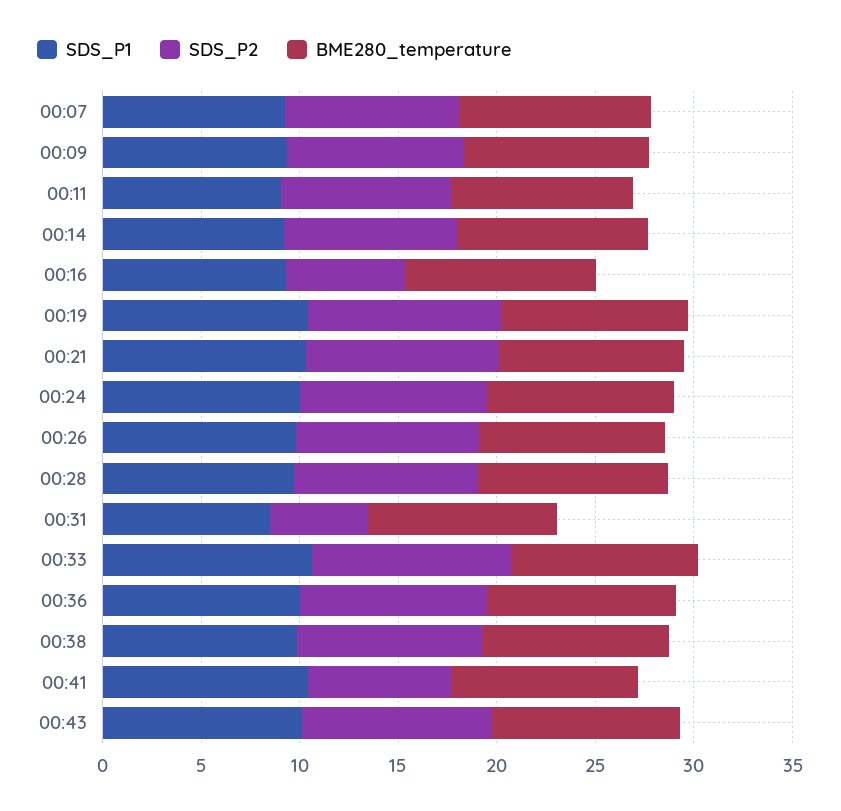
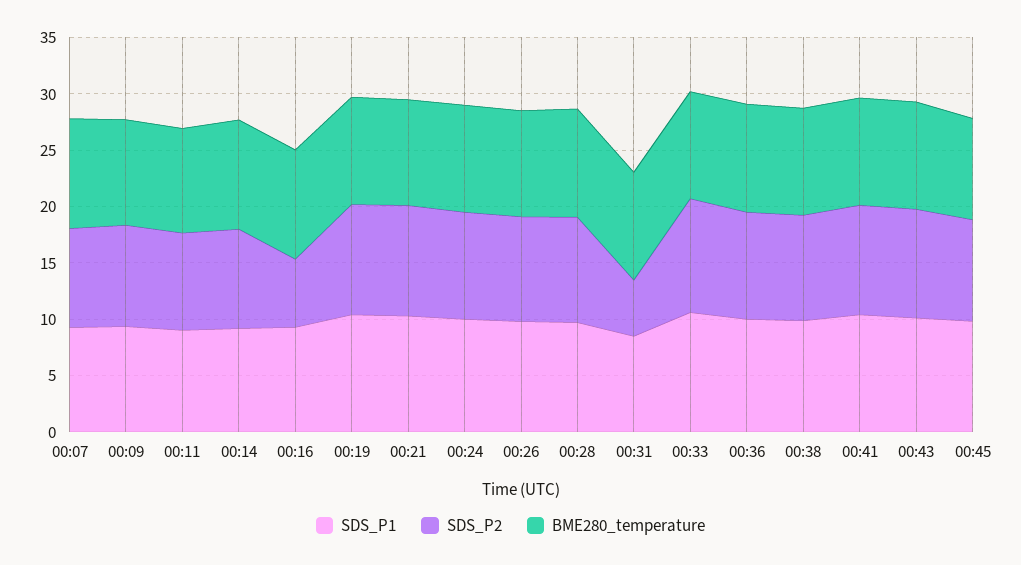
SDS_P2, 00:41: 7 -> 10
SDS_P1, 00:45: none -> 10
SDS_P2, 00:45: none -> 9
BME280_temperature, 00:45: none -> 9

